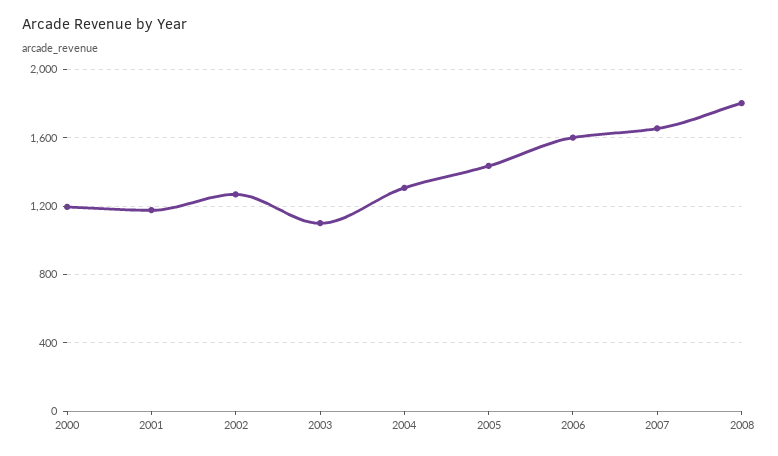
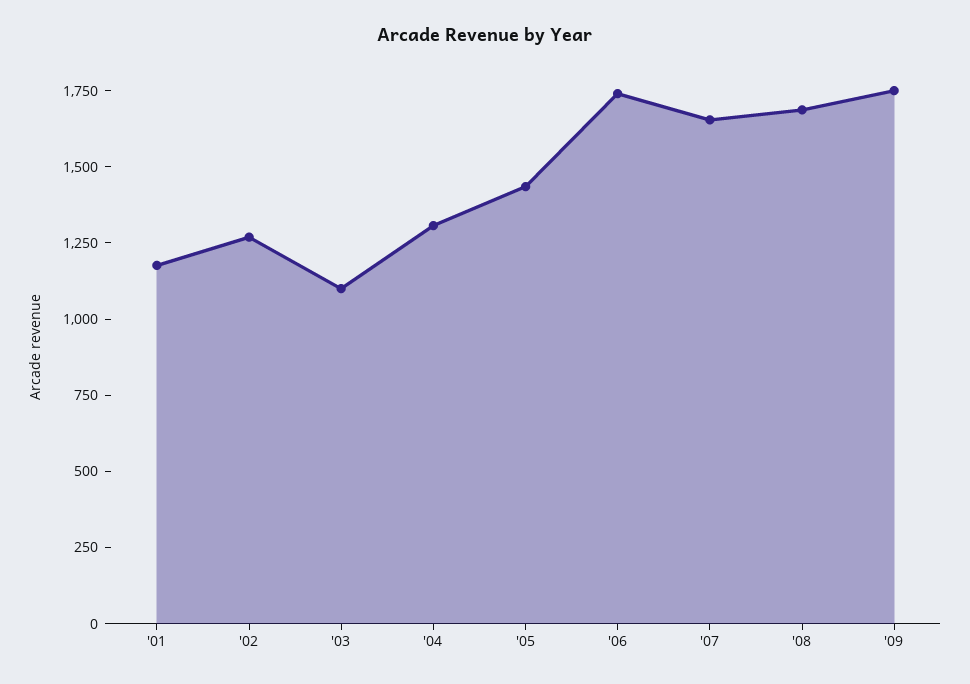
2000: 1200 -> none
2006: 1600 -> 1750
2008: 1800 -> 1700
'09: none -> 1750

